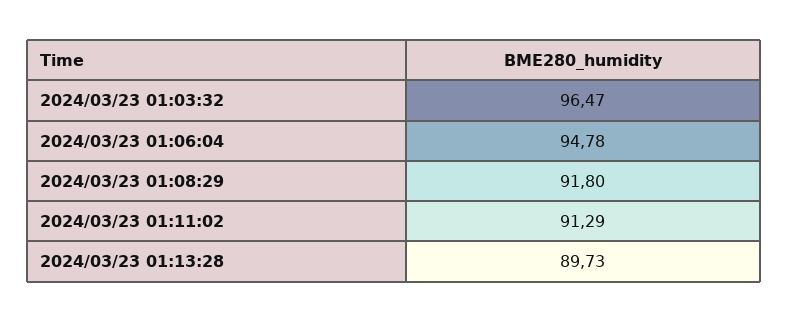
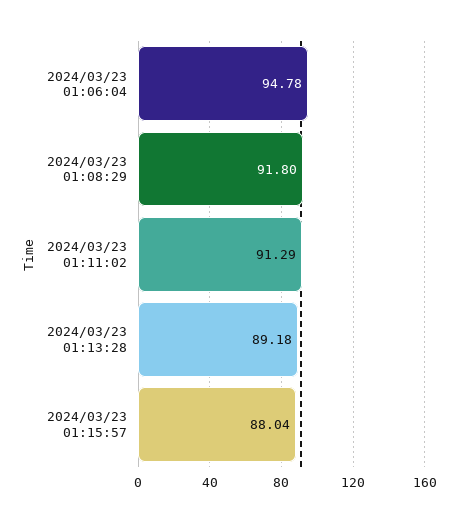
2024/03/23 01:03:32: 96.47 -> none
2024/03/23 01:13:28: 89.73 -> 89.18
2024/03/23 01:15:57: none -> 88.04

